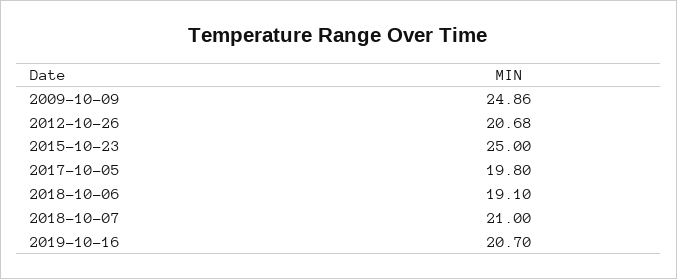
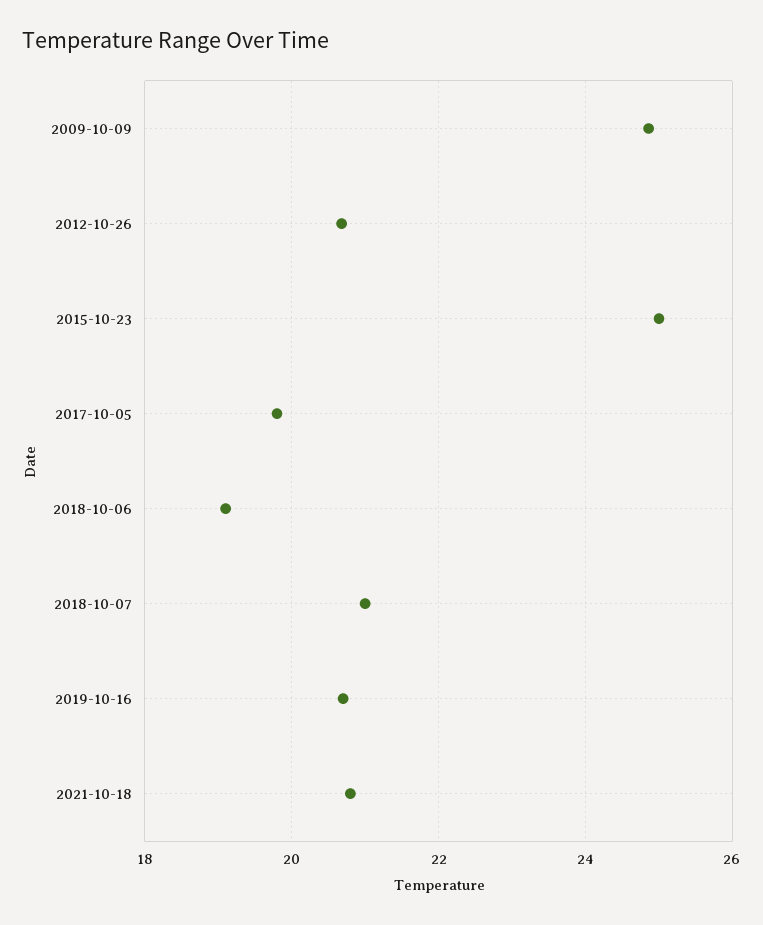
2021-10-18: none -> 20.8

